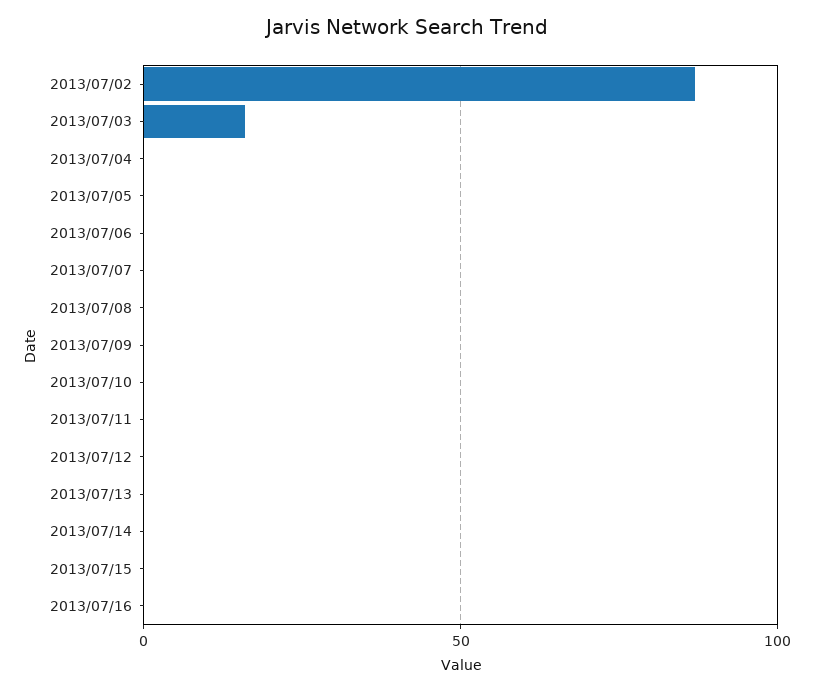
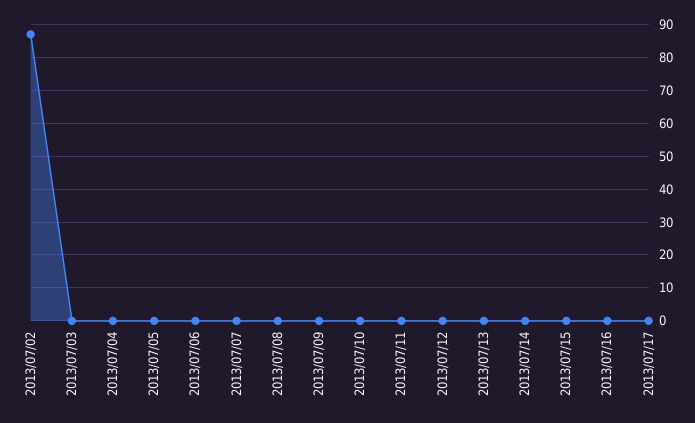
2013/07/03: 15 -> 0
2013/07/17: none -> 0

